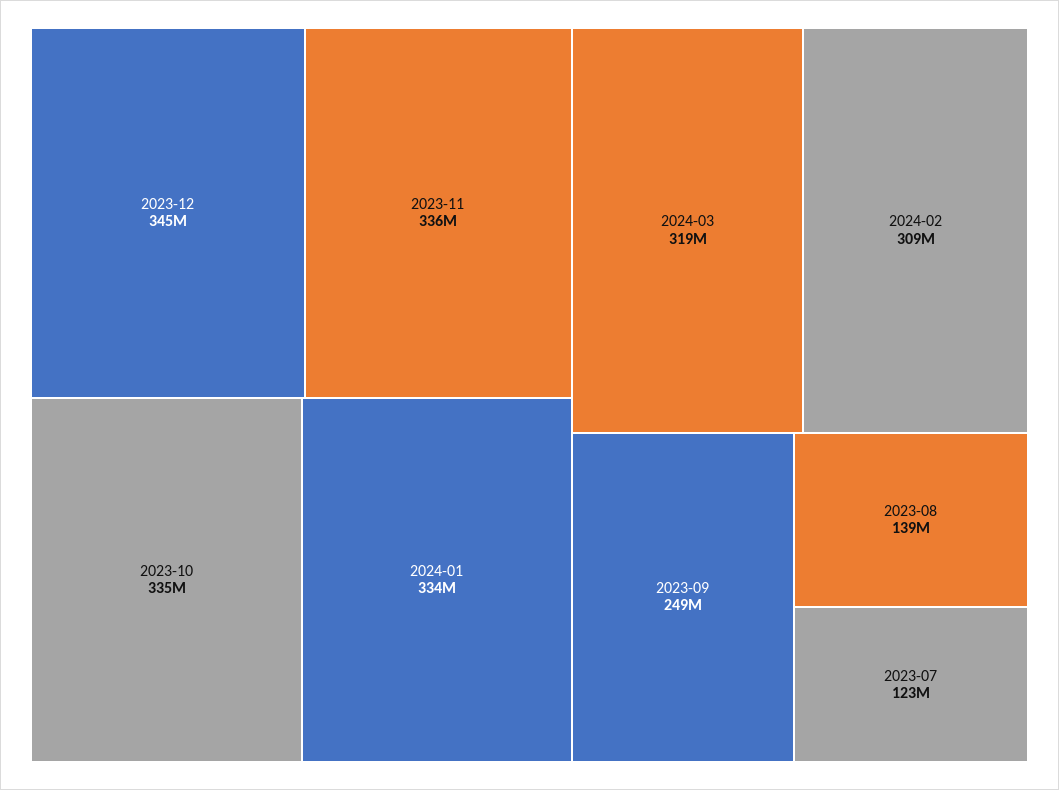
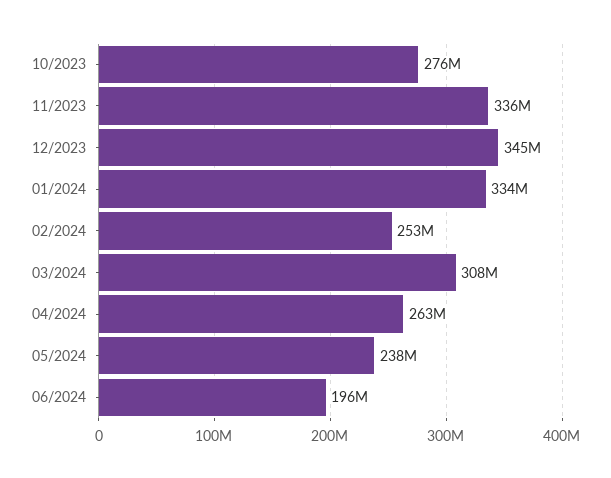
2023-10: 335000000 -> 276000000
2024-03: 319000000 -> 308000000
2024-02: 309000000 -> 253000000
2023-09: 249000000 -> none
2023-08: 139000000 -> none
2023-07: 123000000 -> none
04/2024: none -> 263000000
05/2024: none -> 238000000
06/2024: none -> 196000000

